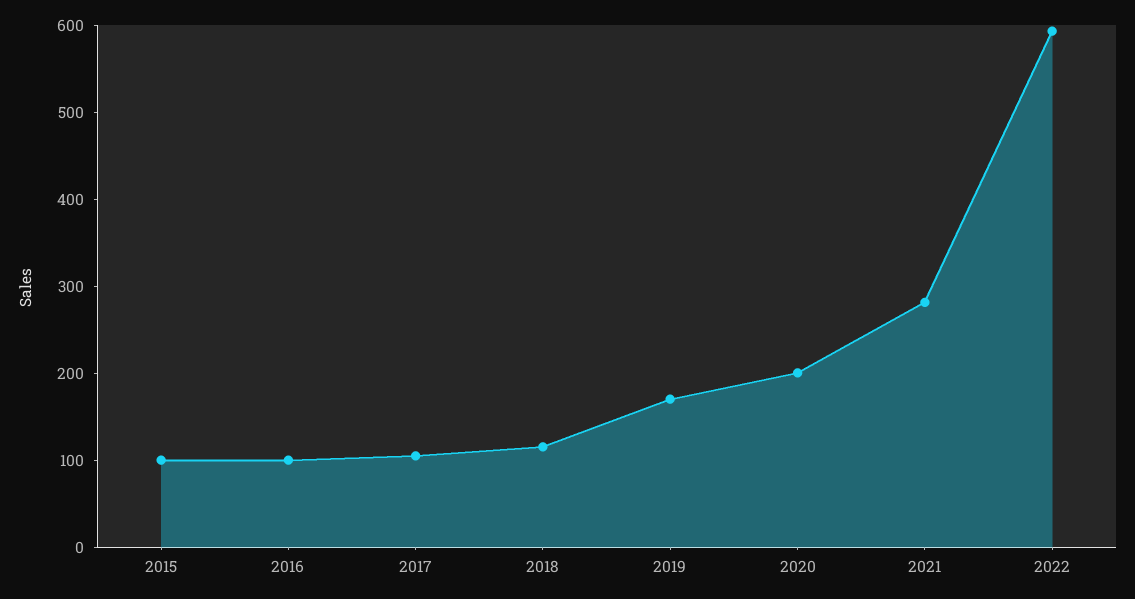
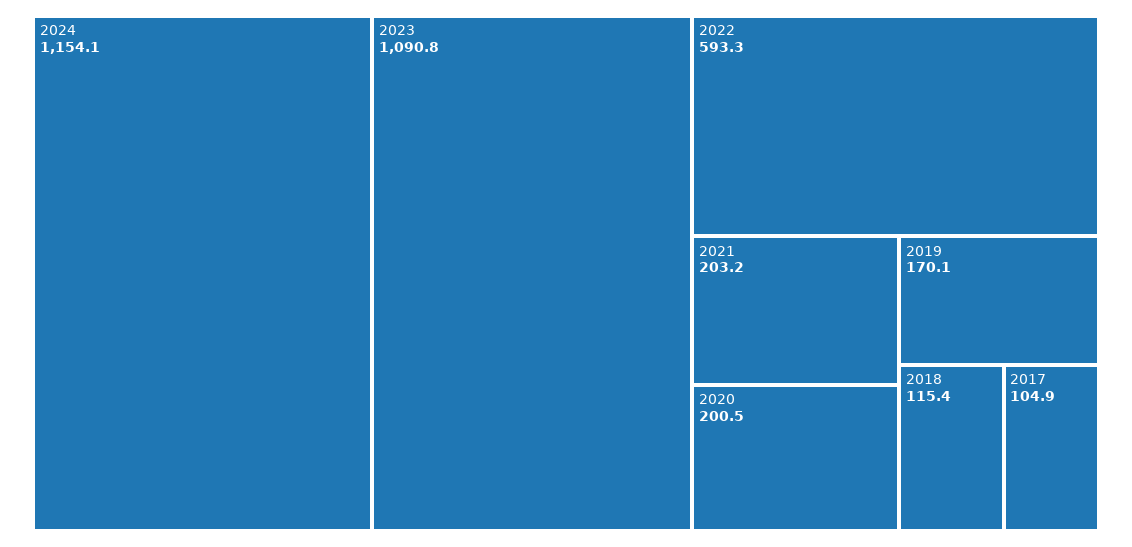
2015: 100 -> none
2016: 100 -> none
2021: 280 -> 203.2
2024: none -> 1154.1
2023: none -> 1090.8

